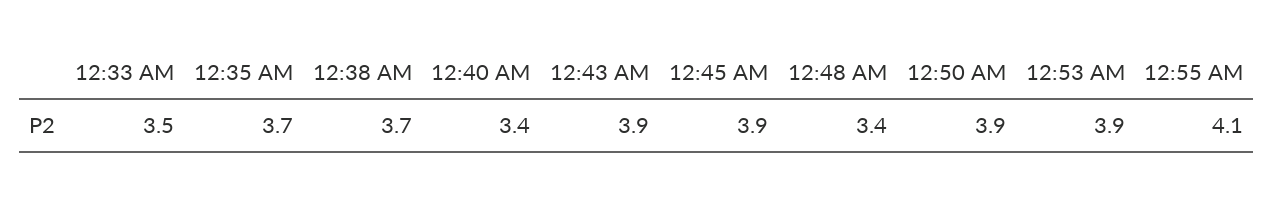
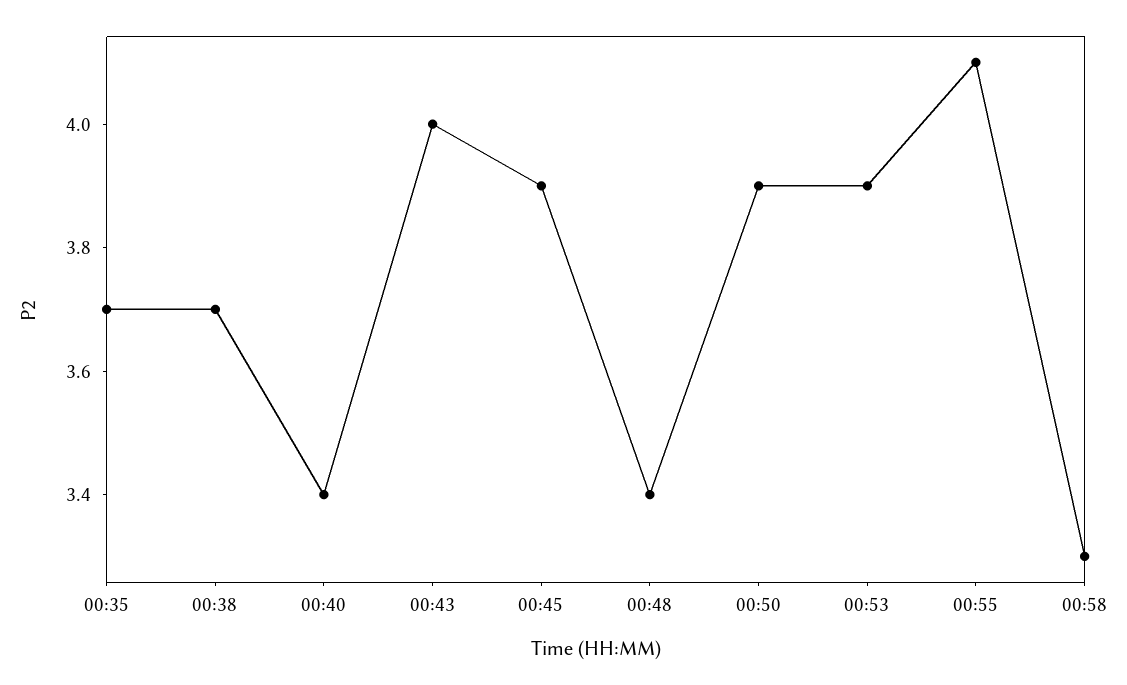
12:33 AM: 3.5 -> none
12:43 AM: 3.9 -> 4
00:58: none -> 3.3

